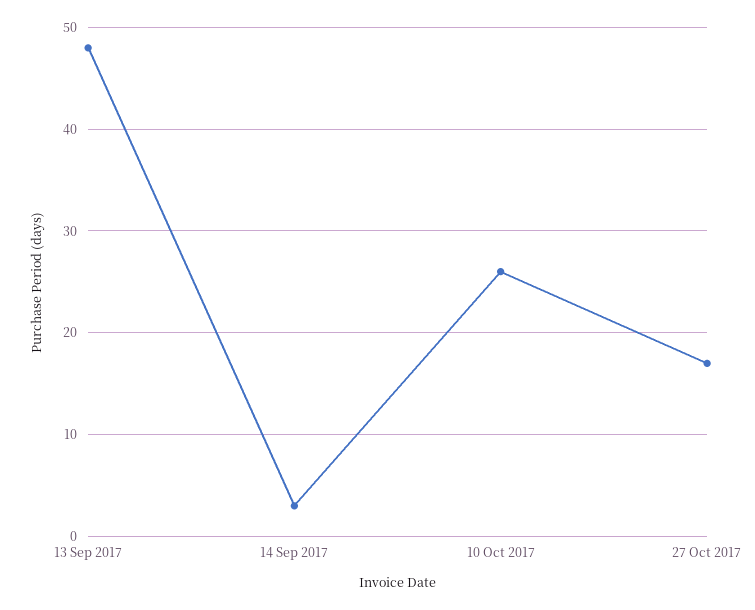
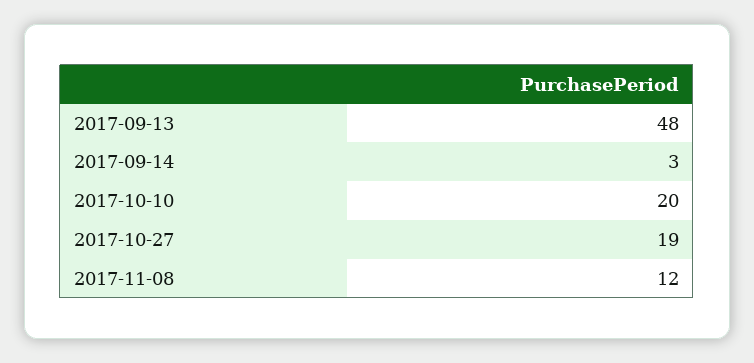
10 Oct 2017: 26 -> 20
27 Oct 2017: 17 -> 19
2017-11-08: none -> 12

